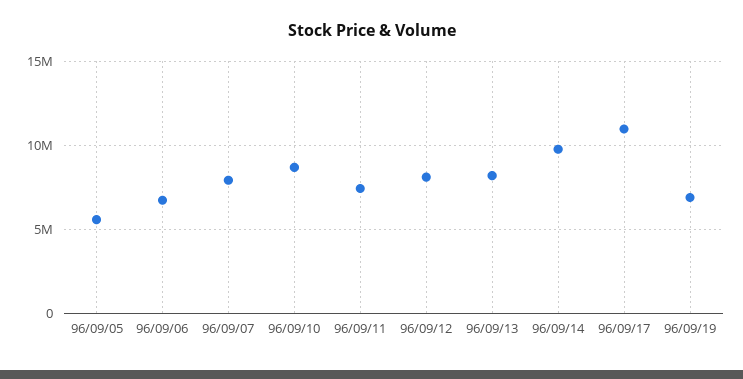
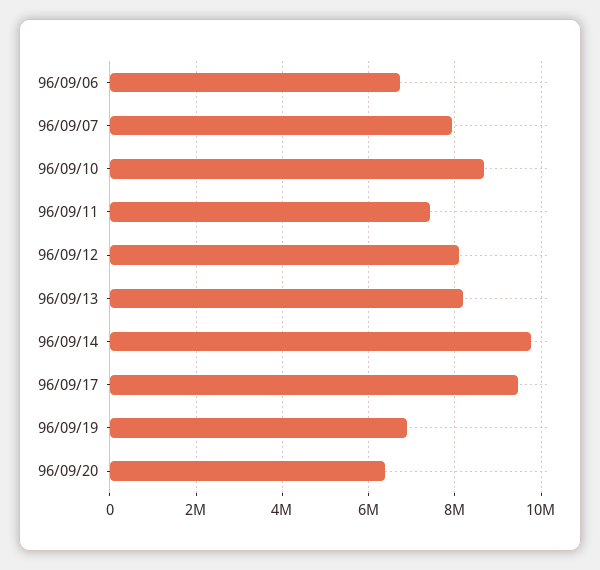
96/09/05: 5500000 -> none
96/09/17: 11000000 -> 9400000
96/09/20: none -> 6400000

